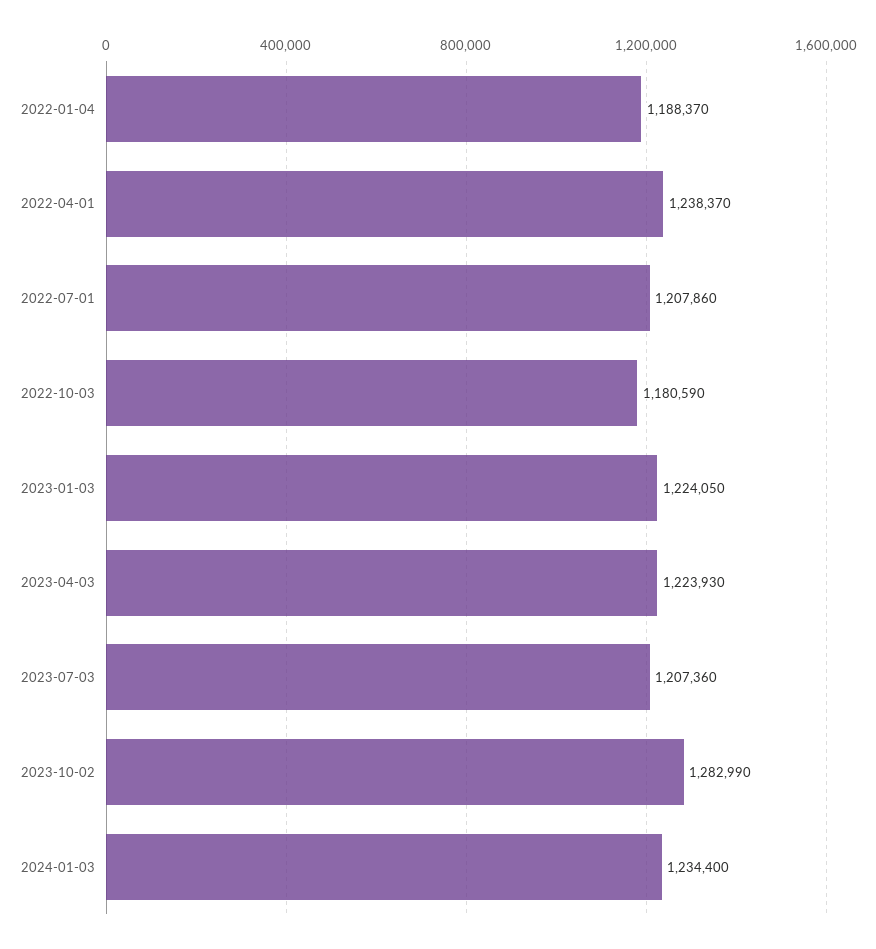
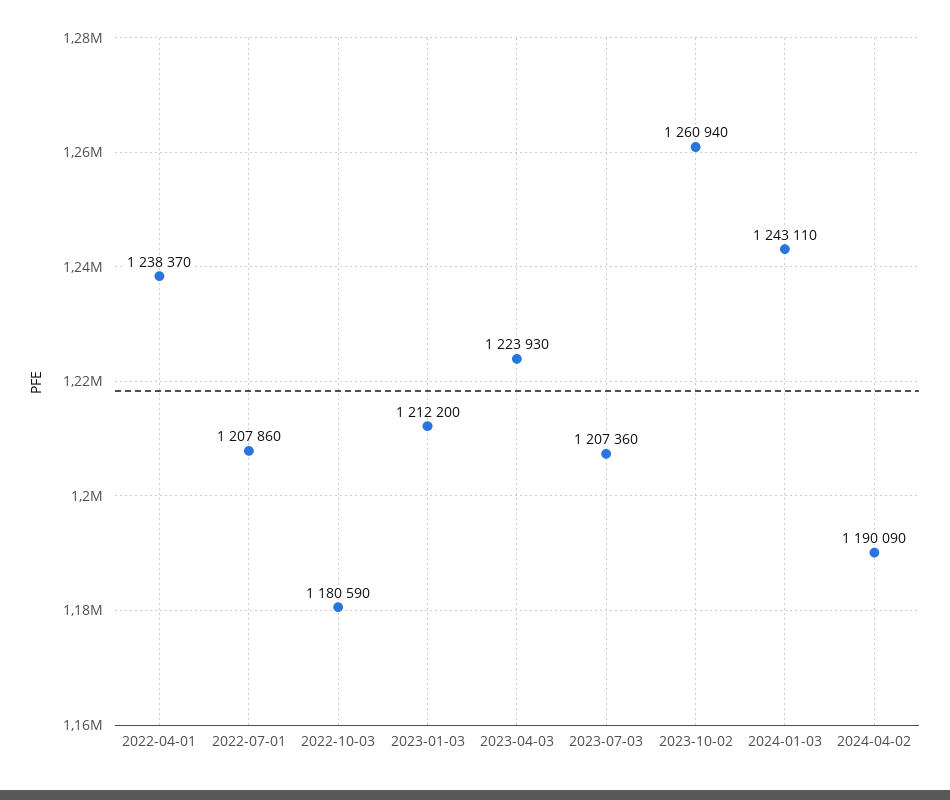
2022-01-04: 1188370 -> none
2023-01-03: 1224050 -> 1212200
2023-10-02: 1282990 -> 1260940
2024-01-03: 1234400 -> 1243110
2024-04-02: none -> 1190090

